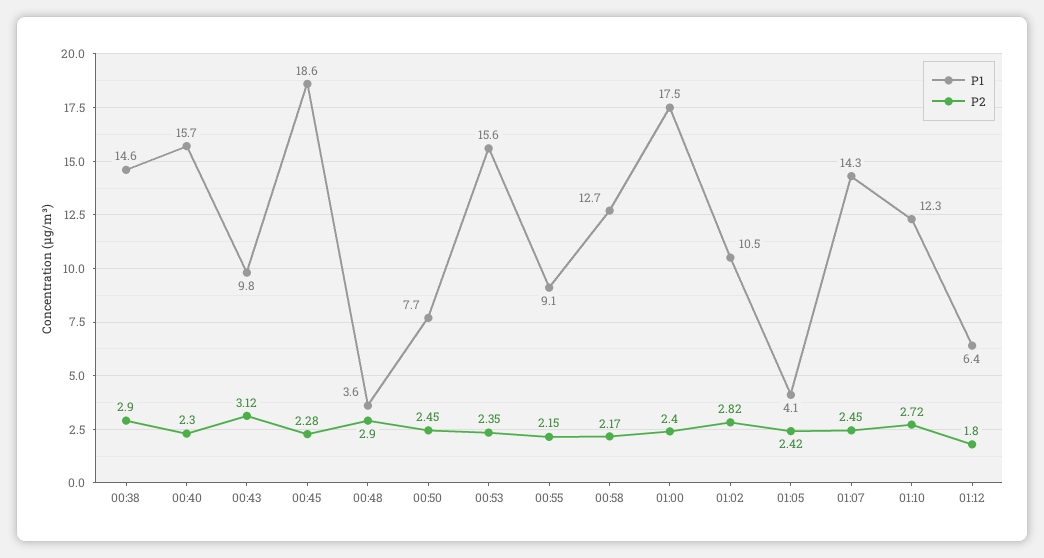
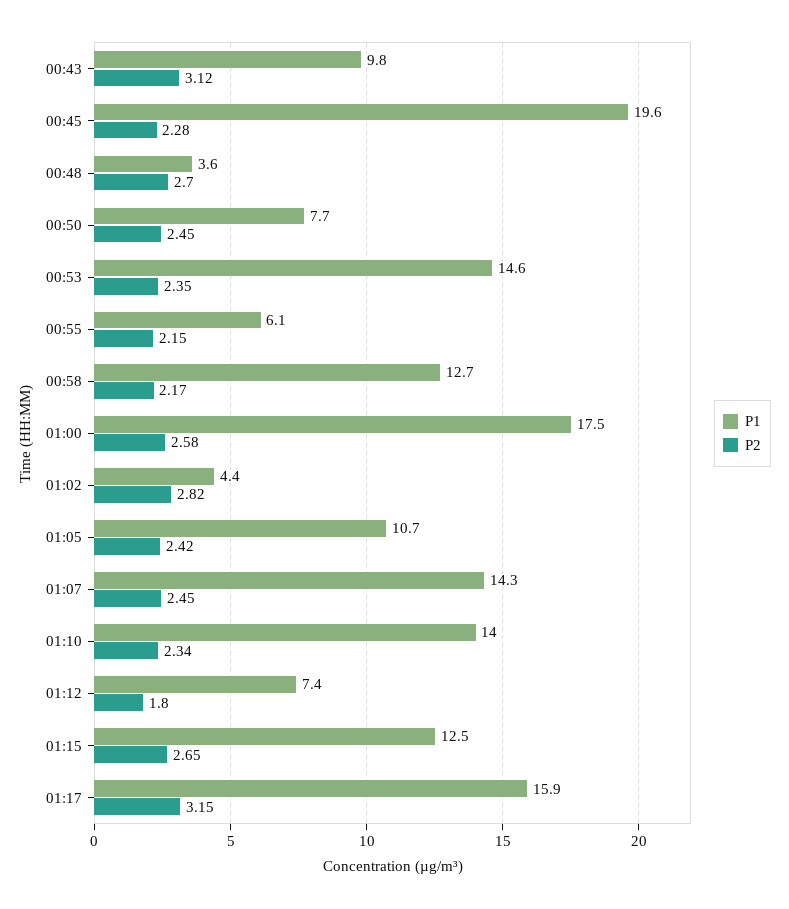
P1, 00:38: 14.6 -> none
P2, 00:38: 2.9 -> none
P1, 00:40: 15.7 -> none
P2, 00:40: 2.3 -> none
P1, 00:45: 18.6 -> 19.6
P2, 00:48: 2.9 -> 2.7
P1, 00:53: 15.6 -> 14.6
P1, 00:55: 9.1 -> 6.1
P2, 01:00: 2.4 -> 2.58
P1, 01:02: 10.5 -> 4.4
P1, 01:05: 4.1 -> 10.7
P1, 01:10: 12.3 -> 14
P2, 01:10: 2.72 -> 2.34
P1, 01:12: 6.4 -> 7.4
P1, 01:15: none -> 12.5
P2, 01:15: none -> 2.65
P1, 01:17: none -> 15.9
P2, 01:17: none -> 3.15

